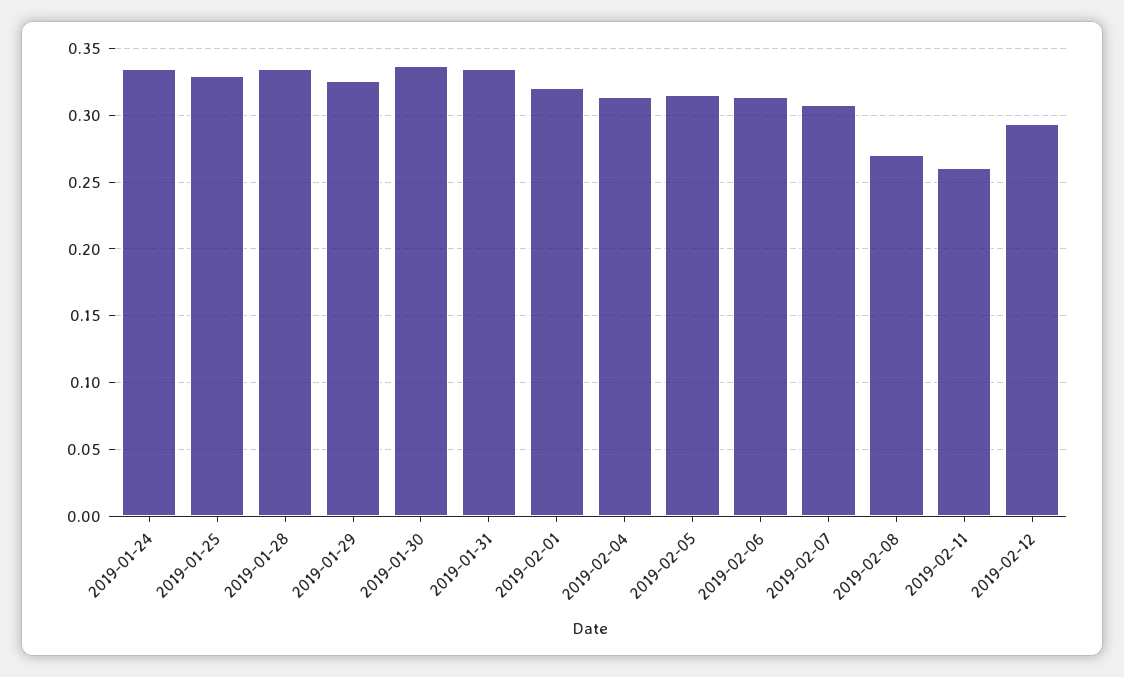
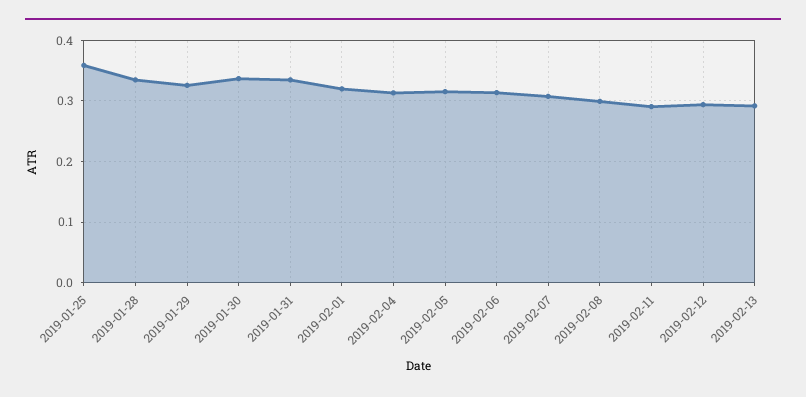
2019-01-24: 0.335 -> none
2019-01-25: 0.33 -> 0.36
2019-02-08: 0.27 -> 0.3
2019-02-11: 0.26 -> 0.29
2019-02-13: none -> 0.29

